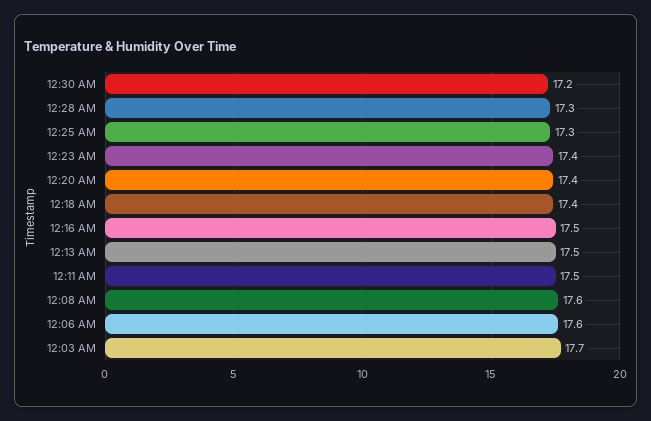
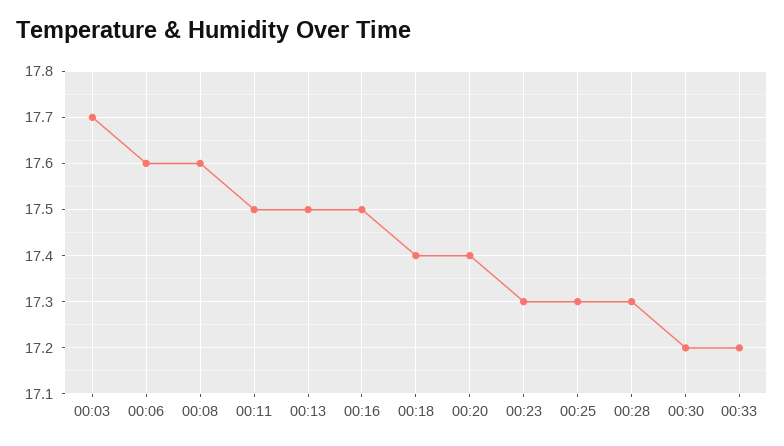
12:23 AM: 17.4 -> 17.3
00:33: none -> 17.2

